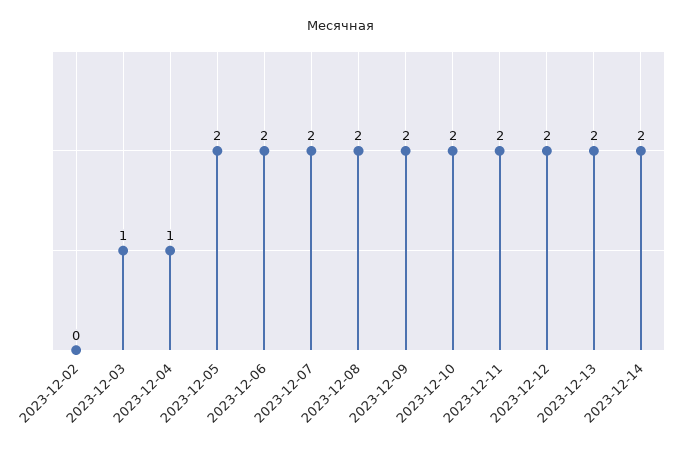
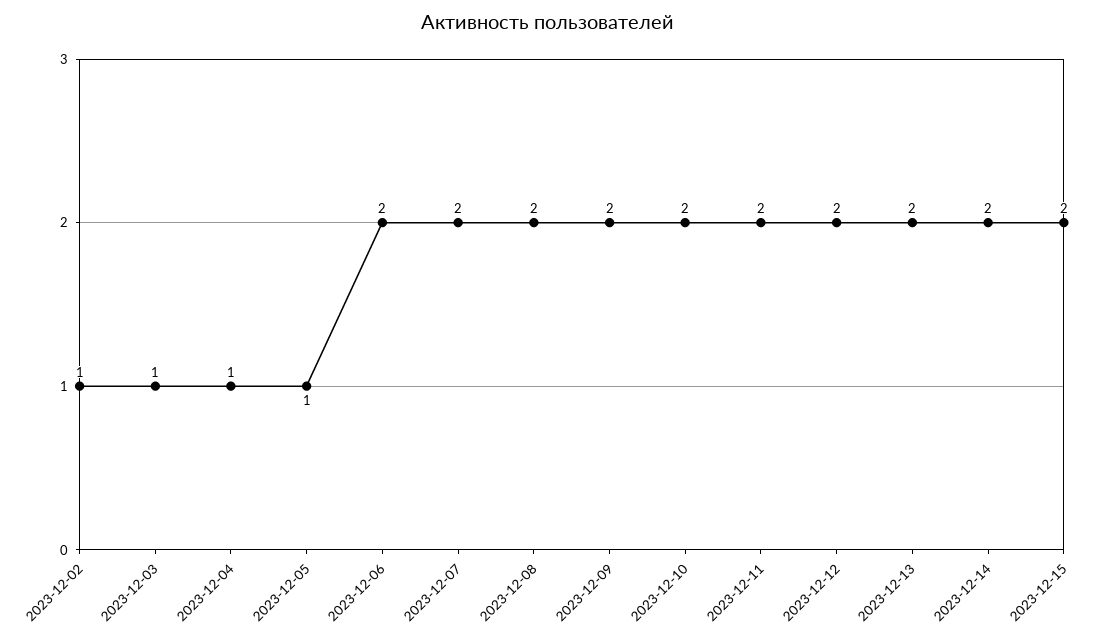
2023-12-02: 0 -> 1
2023-12-05: 2 -> 1
2023-12-15: none -> 2

